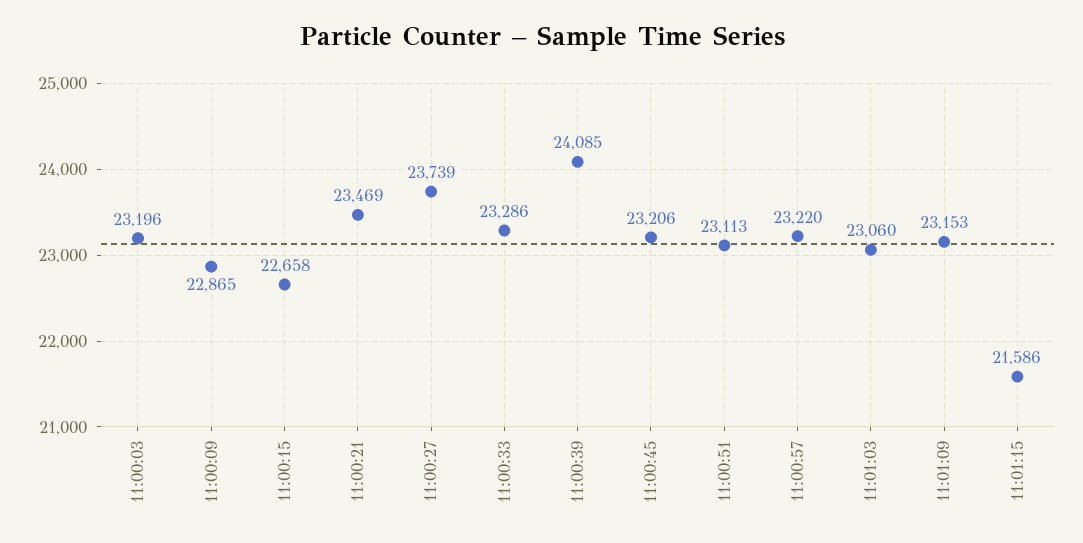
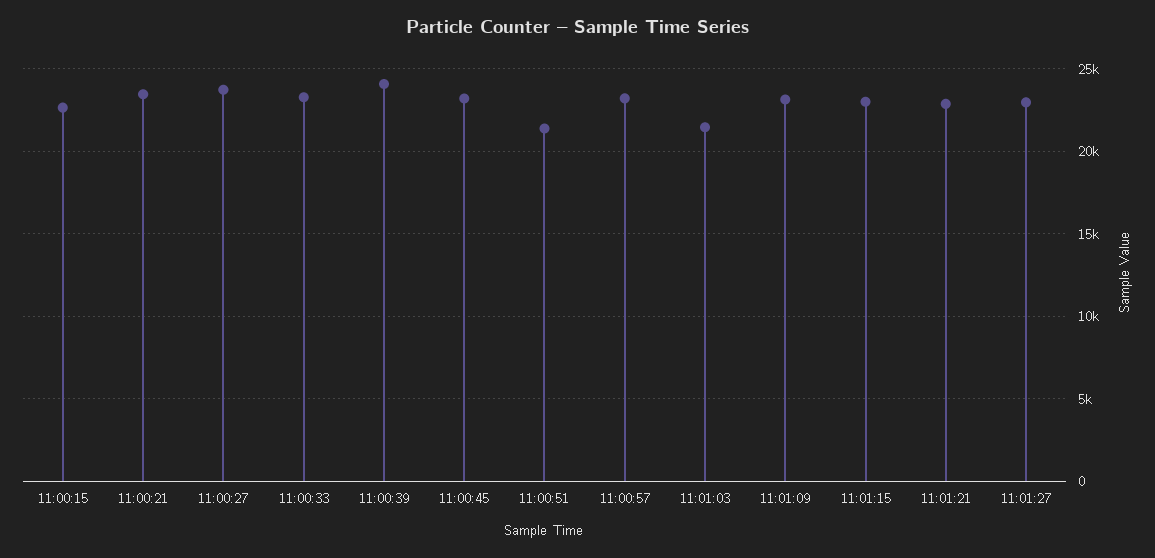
11:00:03: 23196 -> none
11:00:09: 22865 -> none
11:00:51: 23113 -> 21500
11:01:03: 23060 -> 21500
11:01:15: 21586 -> 23000
11:01:21: none -> 23000
11:01:27: none -> 23000

